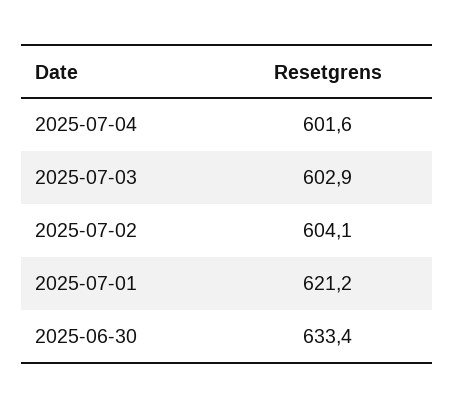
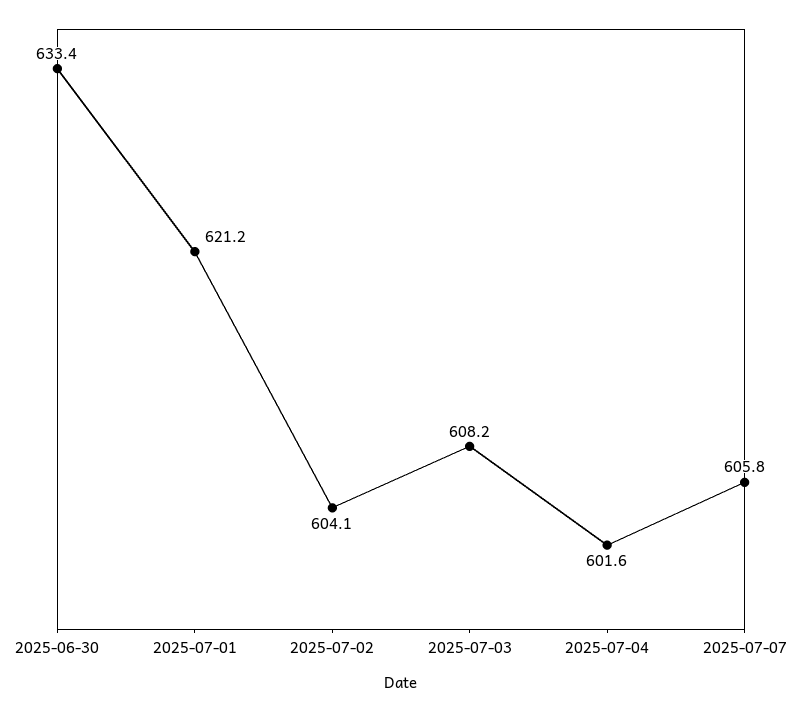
2025-07-03: 602.9 -> 608.2
2025-07-07: none -> 605.8

